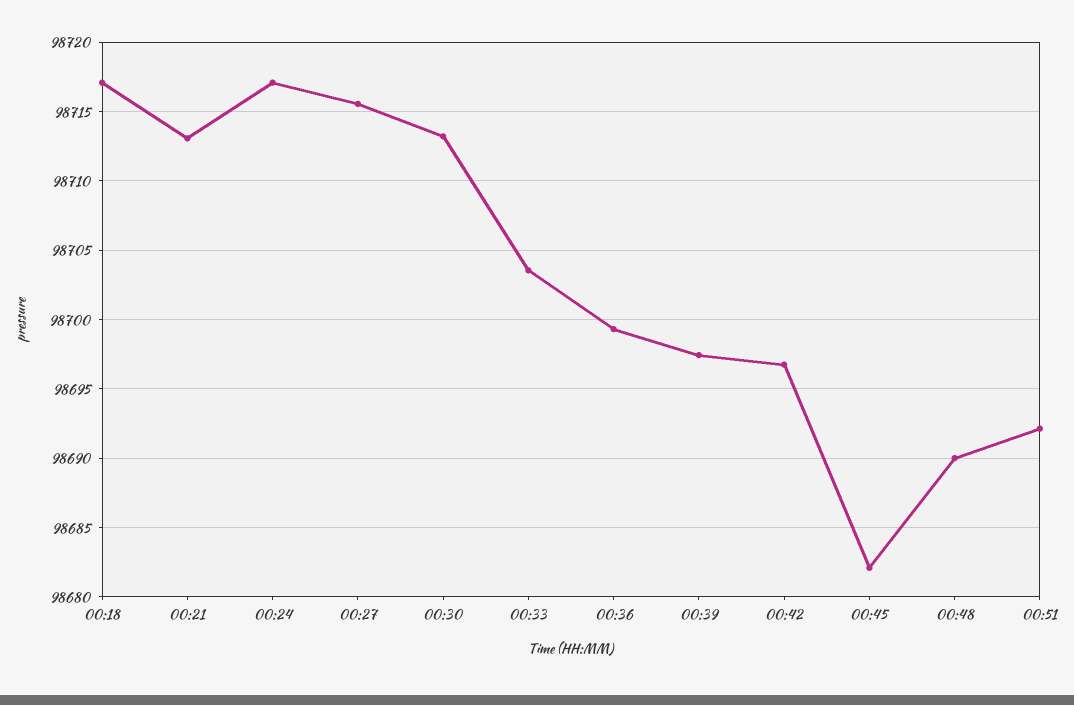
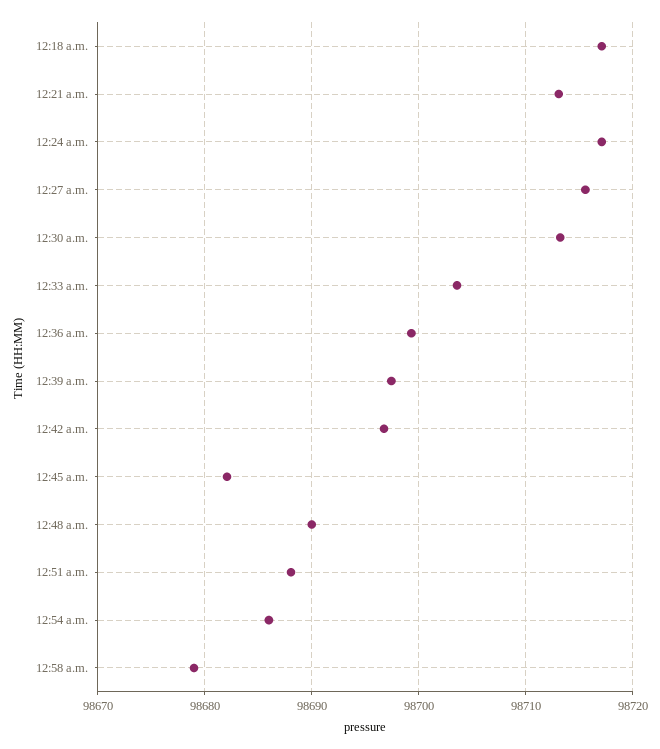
00:51: 98692 -> 98688
12:54 a.m.: none -> 98686
12:58 a.m.: none -> 98679

